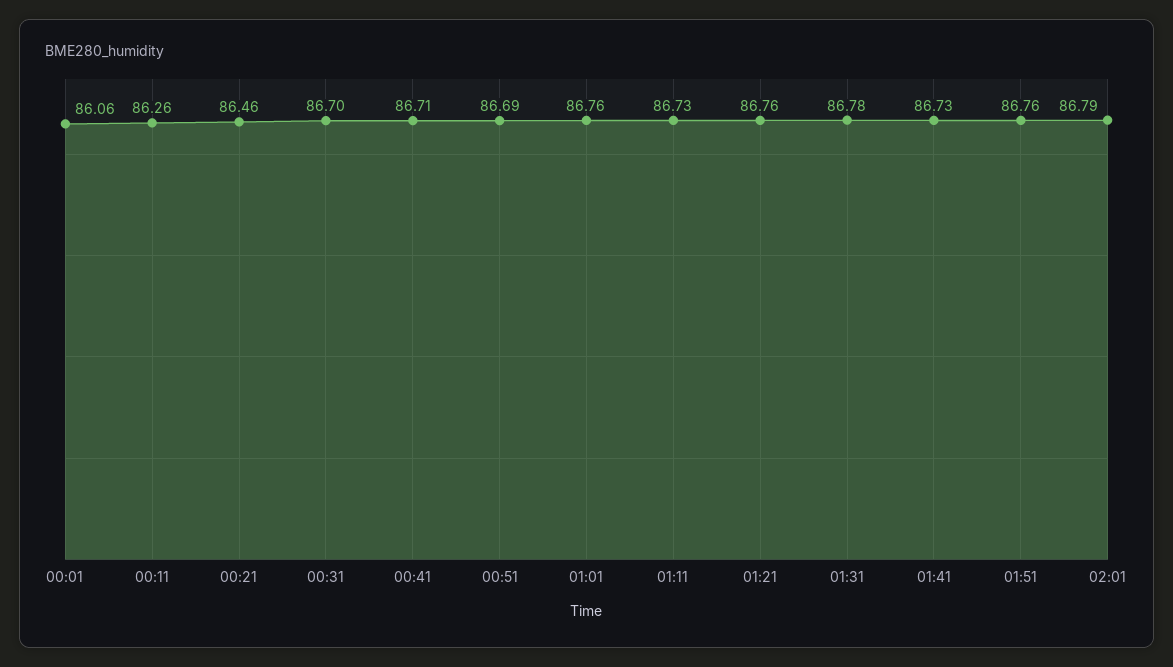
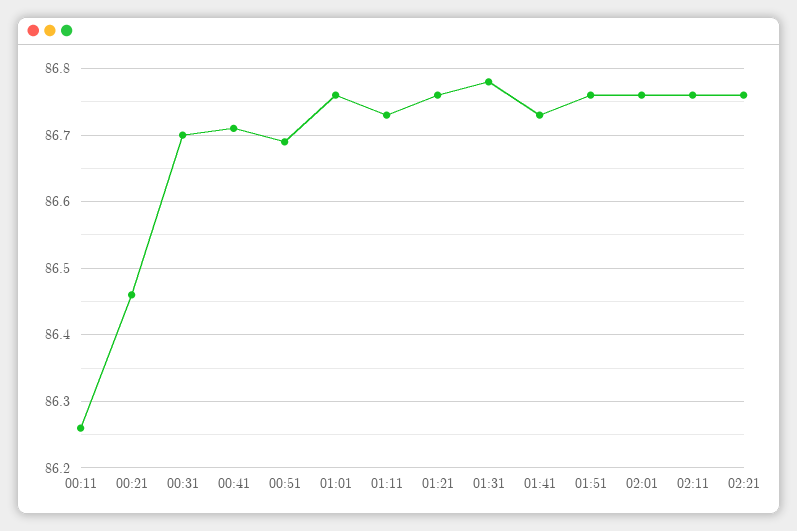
00:01: 86.06 -> none
02:01: 86.79 -> 86.76
02:11: none -> 86.76
02:21: none -> 86.76

